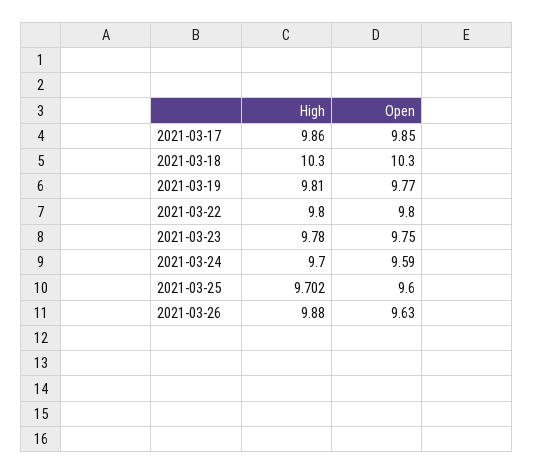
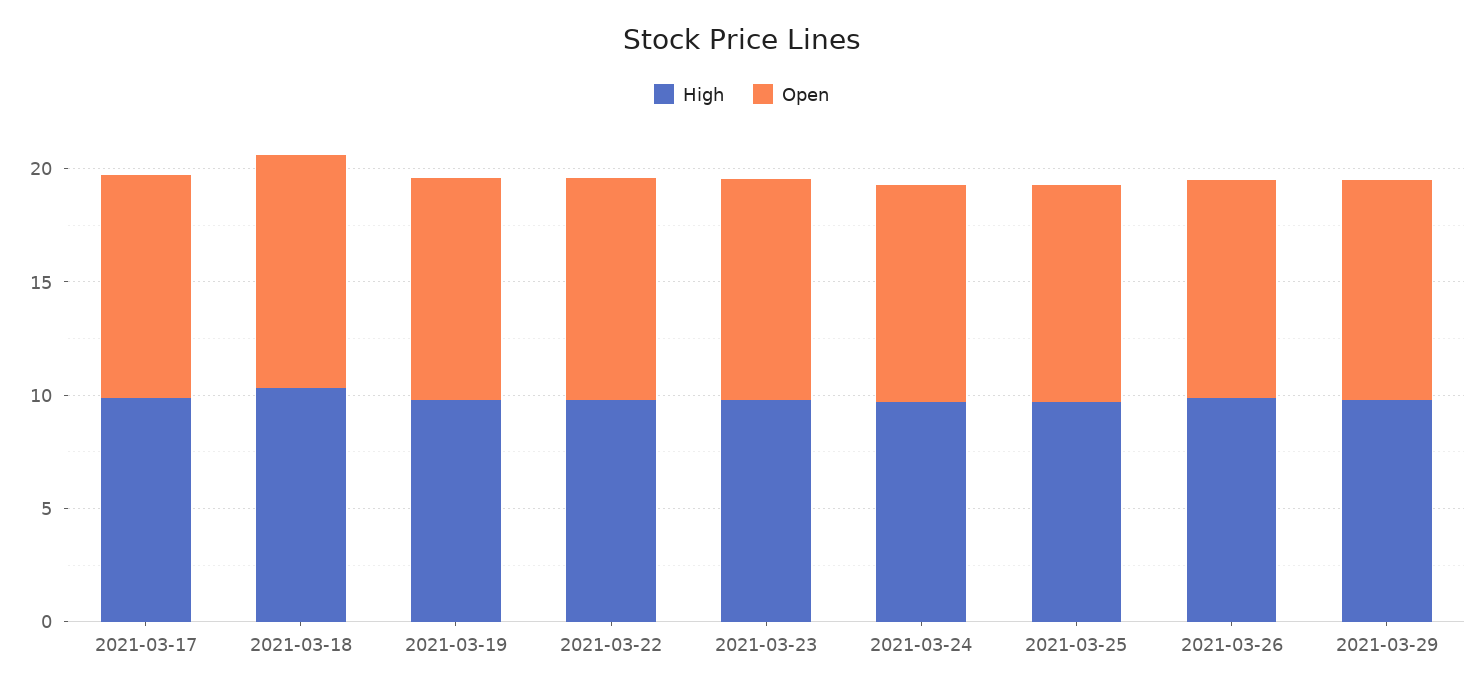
High, 2021-03-29: none -> 10
Open, 2021-03-29: none -> 10

